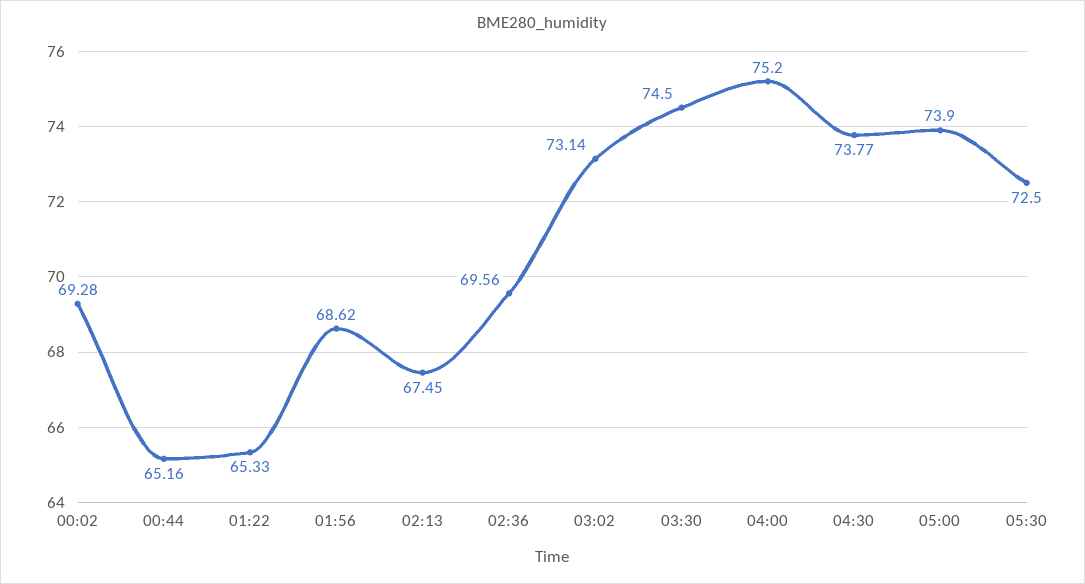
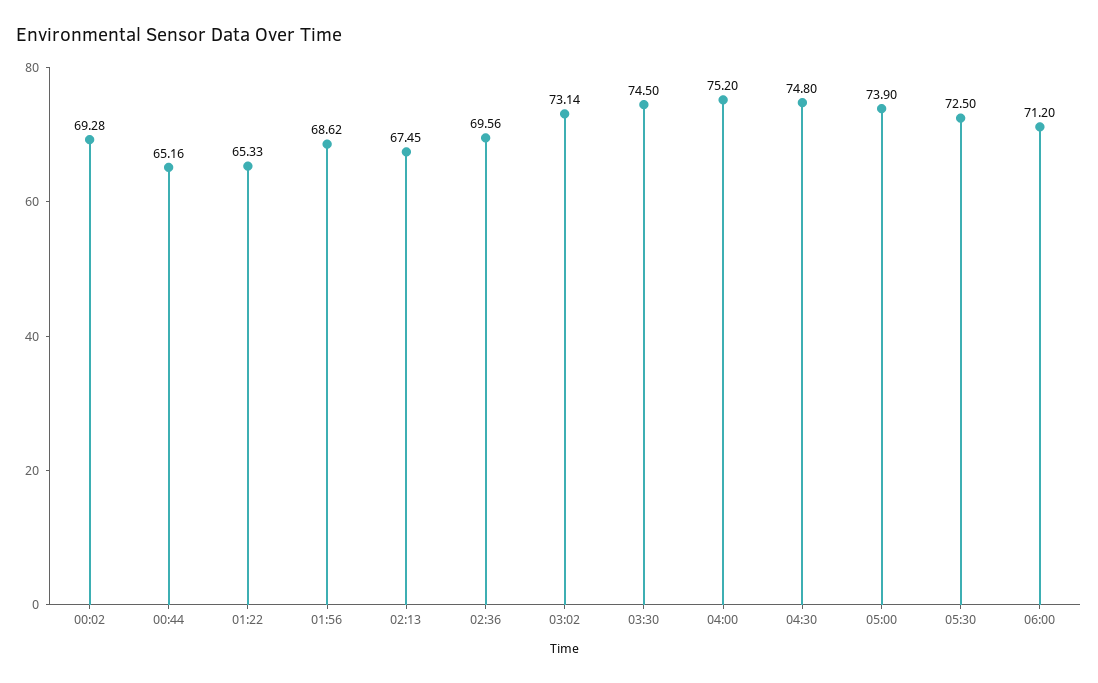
04:30: 73.77 -> 74.8
06:00: none -> 71.2

